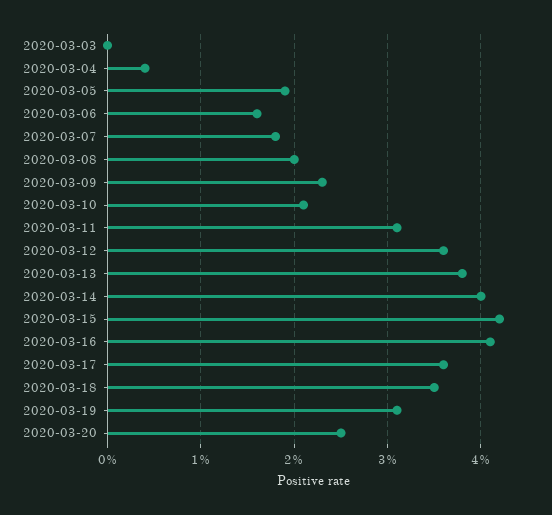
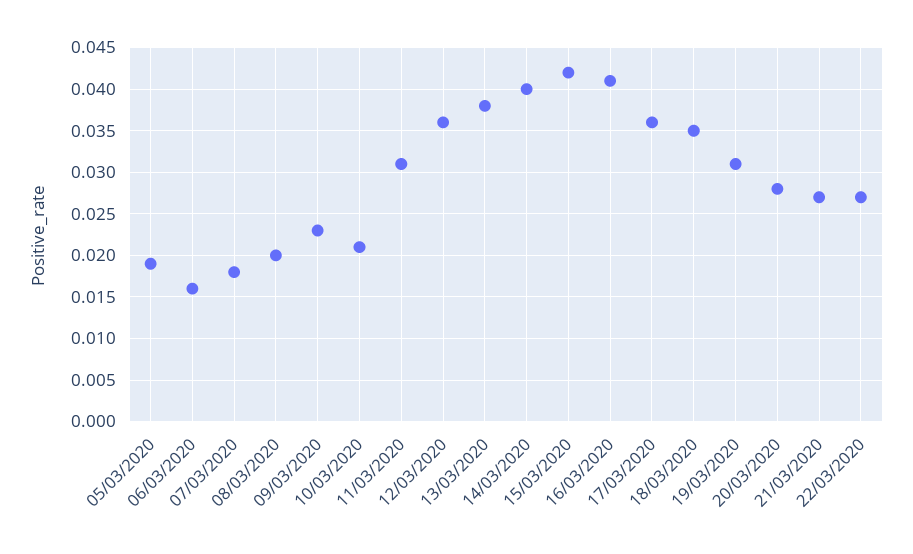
2020-03-03: 0 -> none
2020-03-04: 0.004 -> none
2020-03-20: 0.025 -> 0.028
21/03/2020: none -> 0.027
22/03/2020: none -> 0.027

